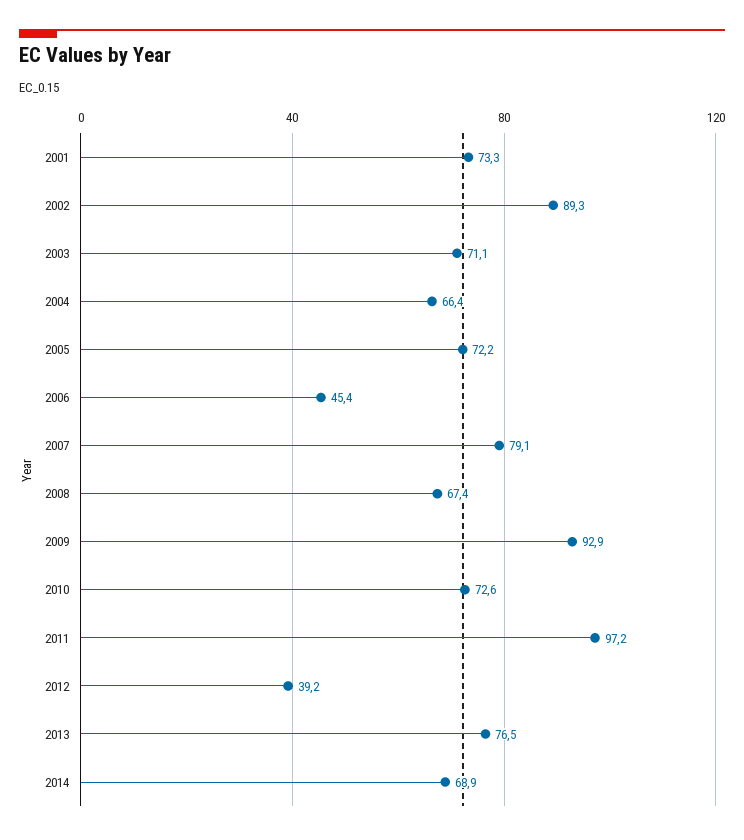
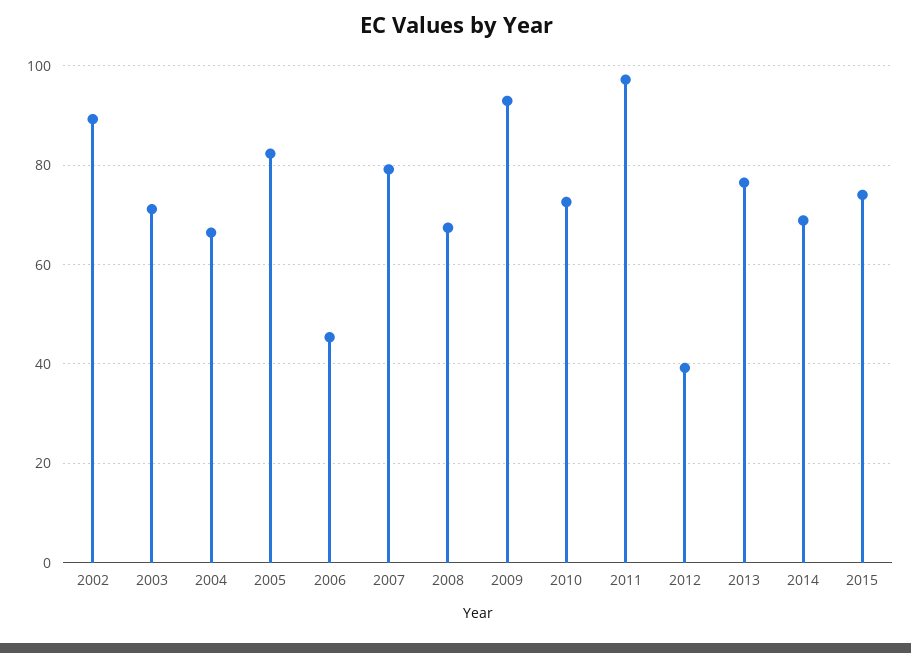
2001: 73.3 -> none
2005: 72.2 -> 82
2015: none -> 74

